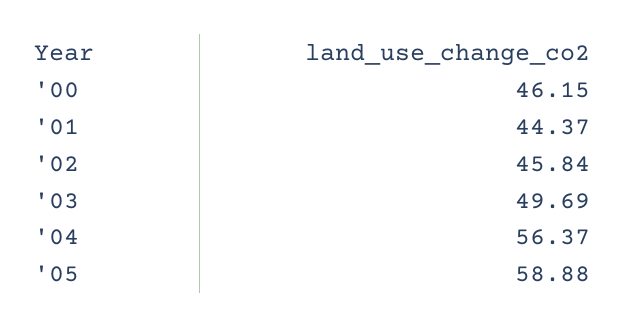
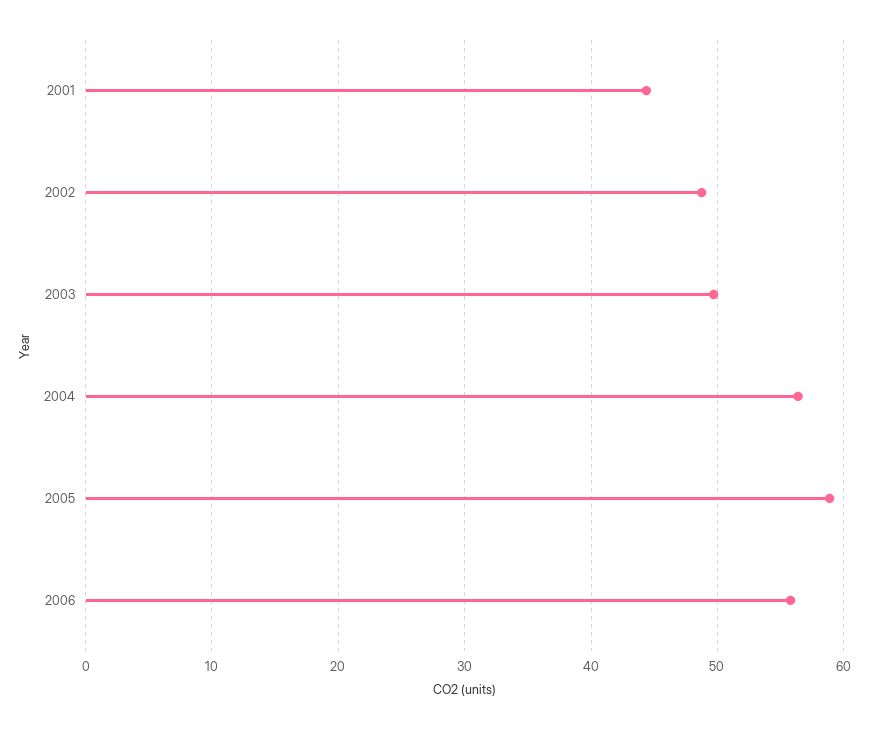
'00: 46.15 -> none
'02: 45.84 -> 49
2006: none -> 56

